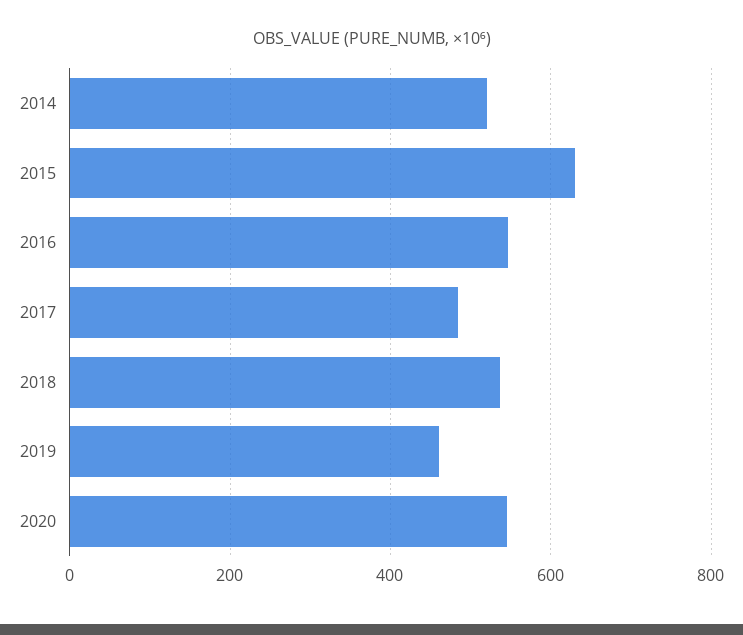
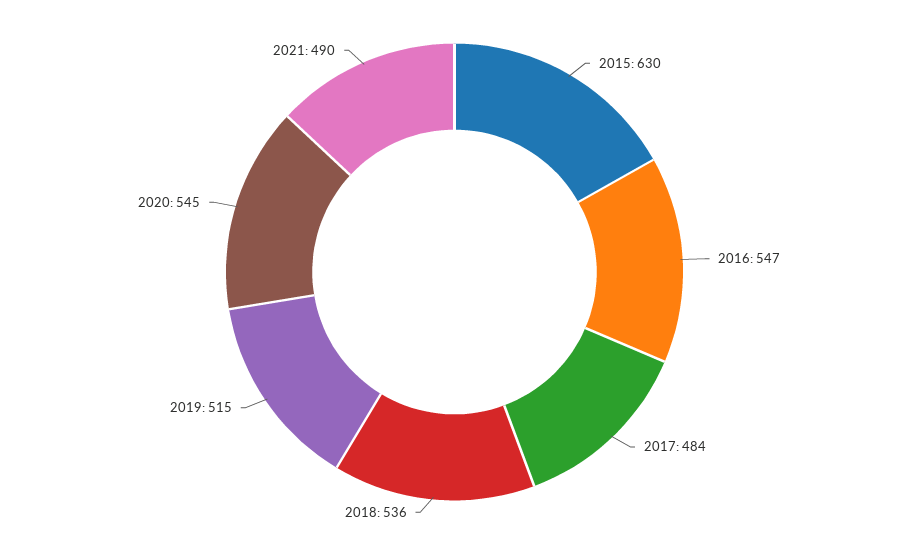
2014: 520 -> none
2019: 460 -> 515
2021: none -> 490

